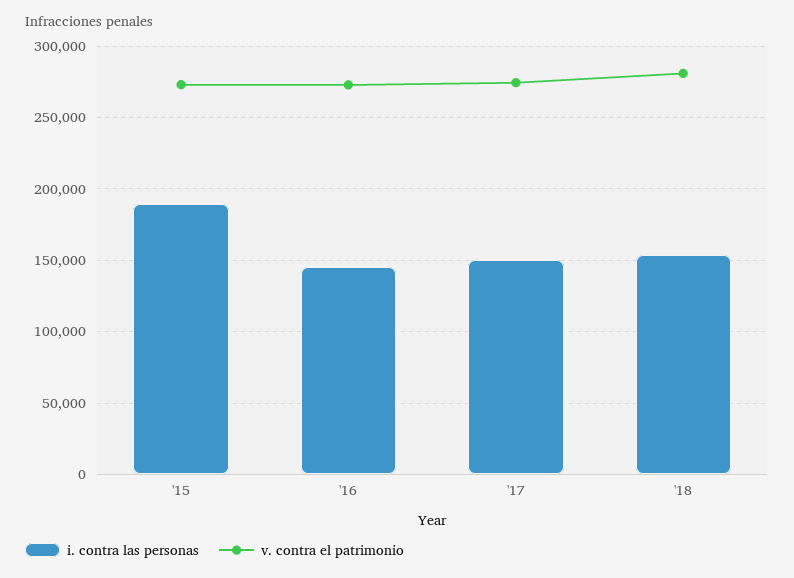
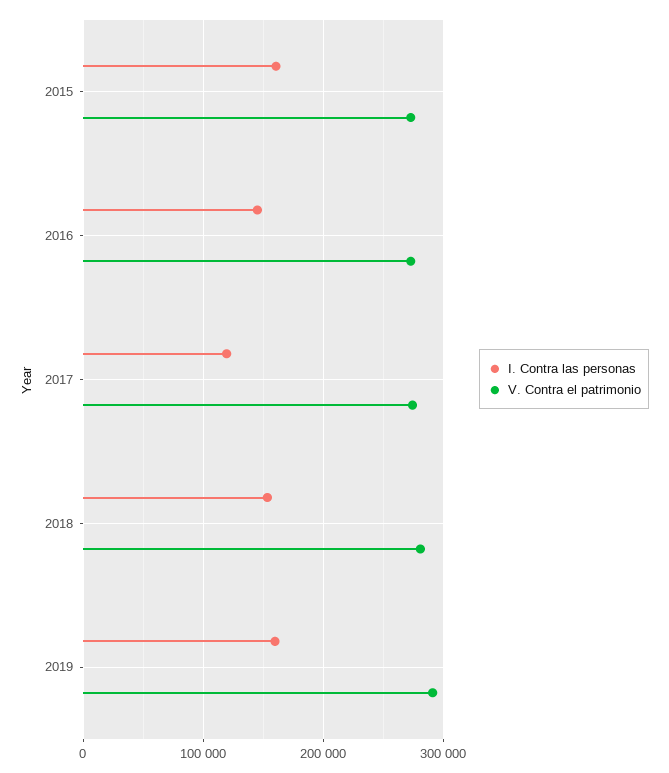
i. contra las personas, '15: 190000 -> 160000
i. contra las personas, '17: 150000 -> 120000
i. contra las personas, 2019: none -> 160000
v. contra el patrimonio, 2019: none -> 290000

